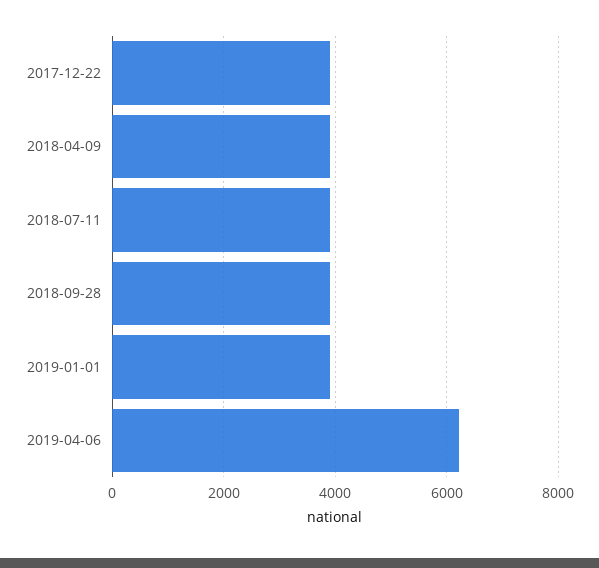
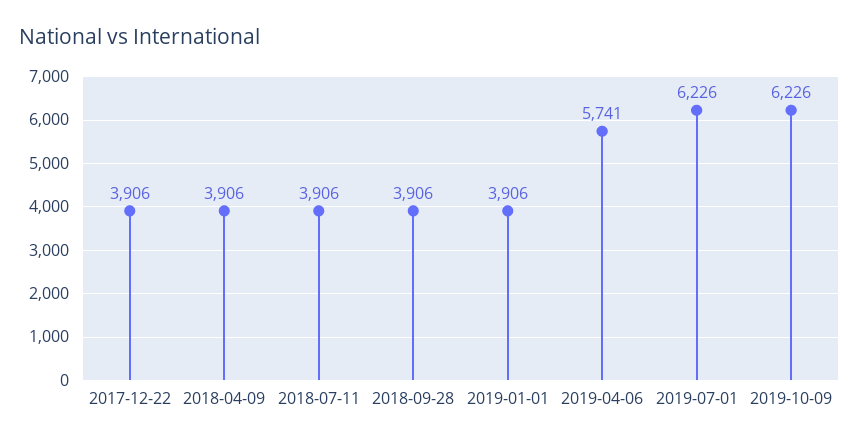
2019-04-06: 6200 -> 5741
2019-07-01: none -> 6226
2019-10-09: none -> 6226

